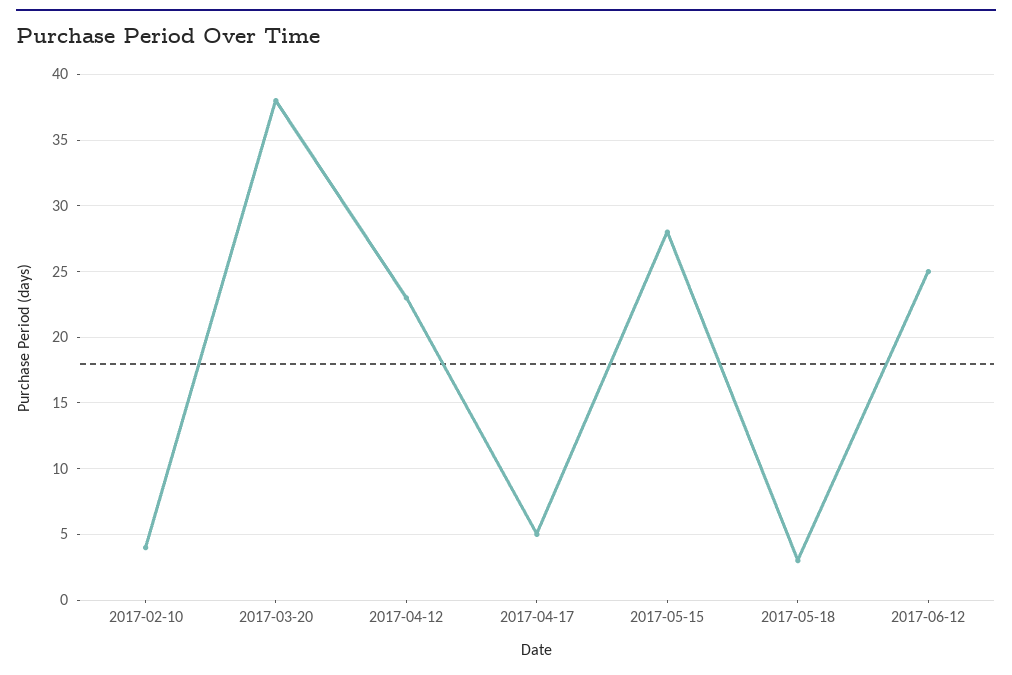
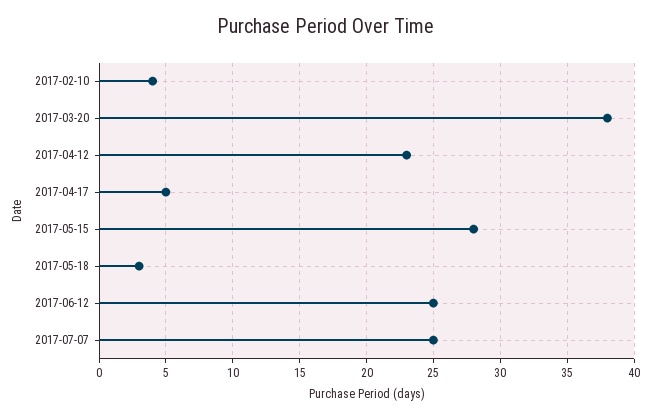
2017-07-07: none -> 25

